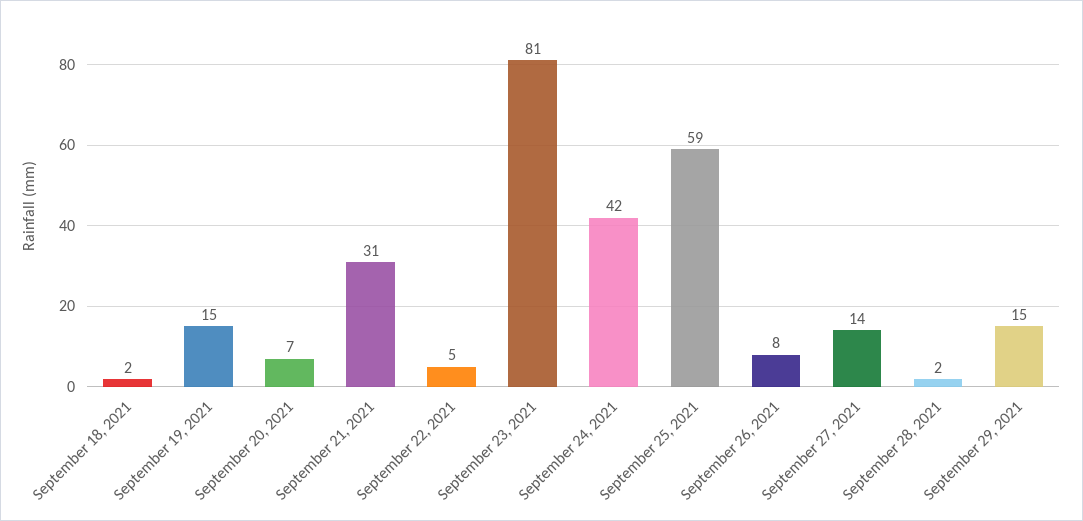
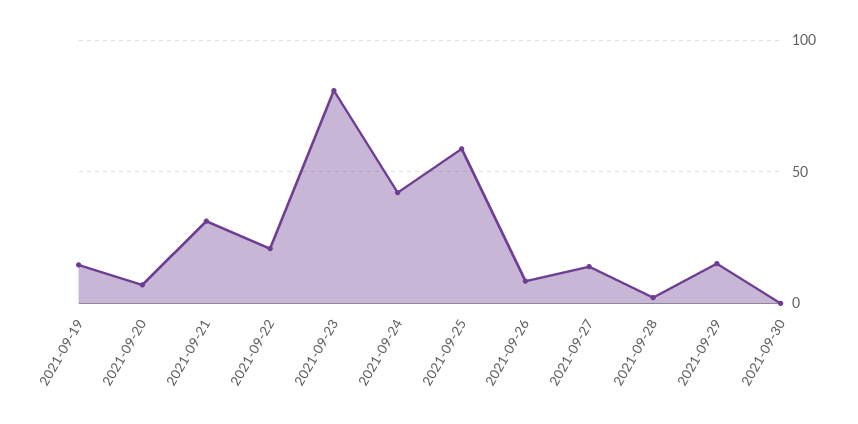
September 18, 2021: 2 -> none
September 22, 2021: 5 -> 20
2021-09-30: none -> 0

